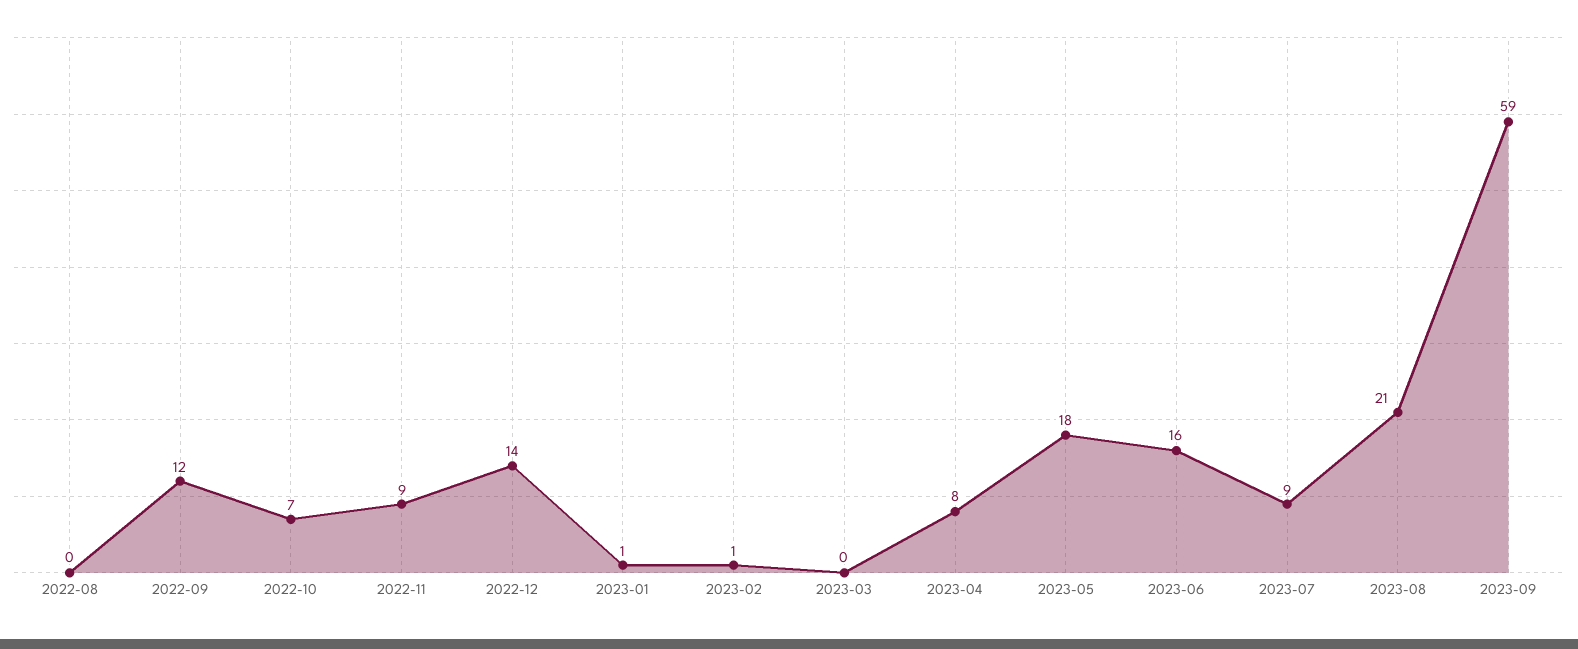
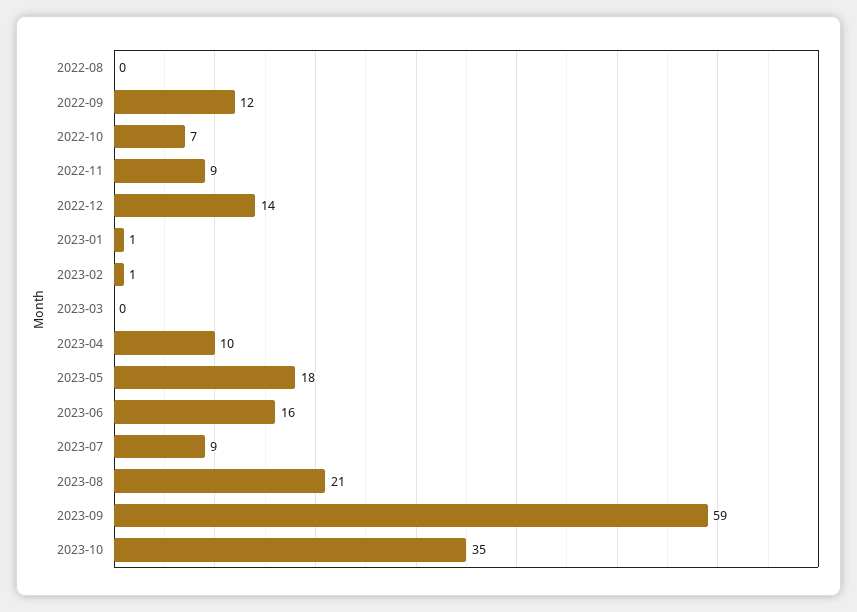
2023-04: 8 -> 10
2023-10: none -> 35

